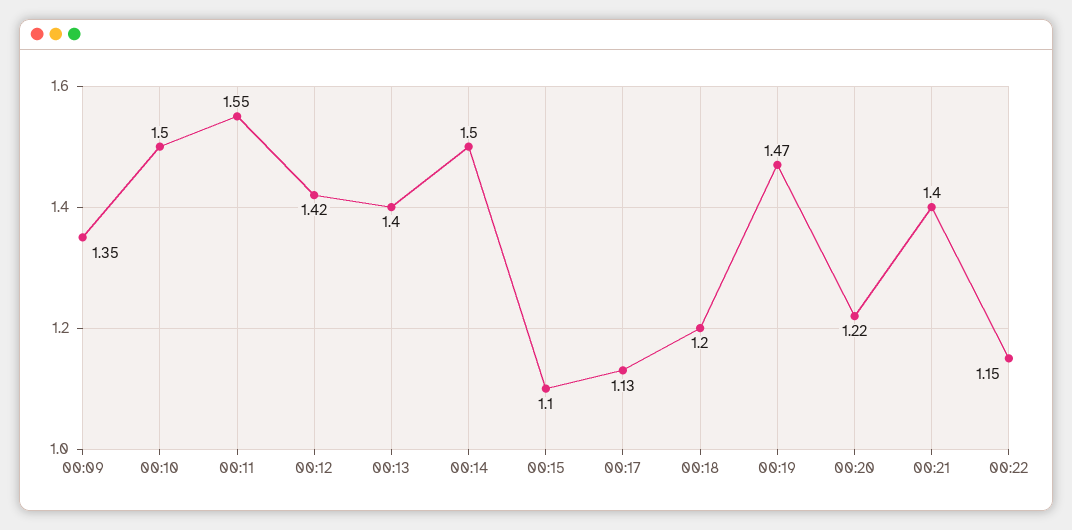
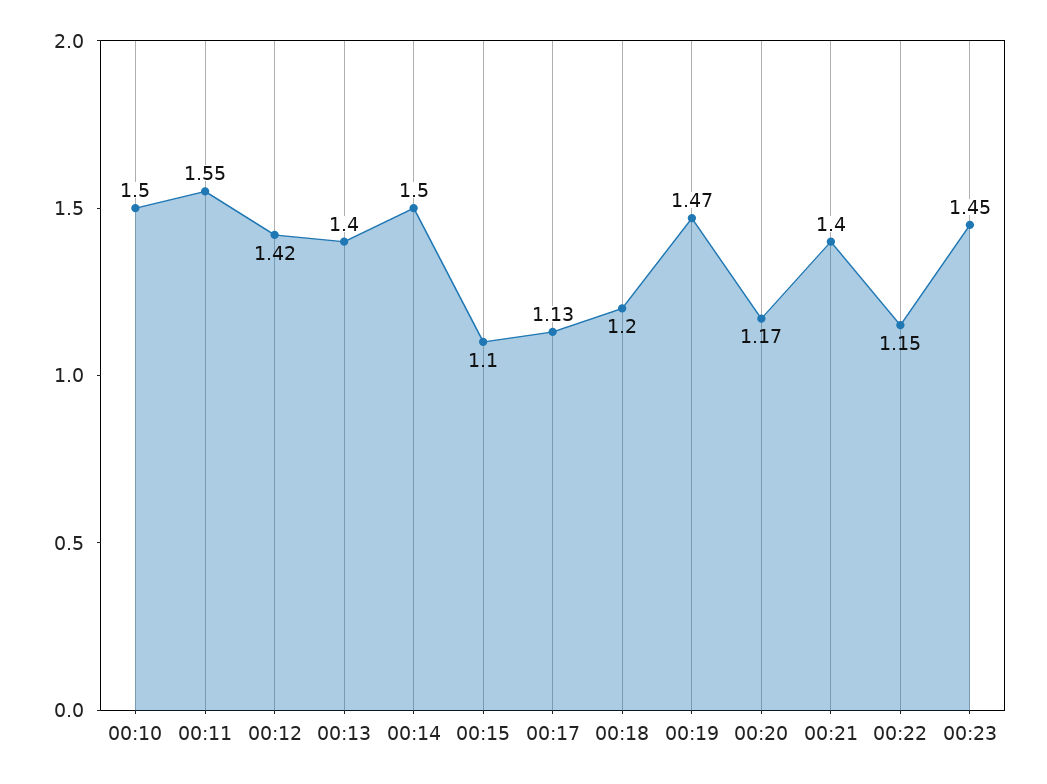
00:09: 1.35 -> none
00:20: 1.22 -> 1.17
00:23: none -> 1.45

